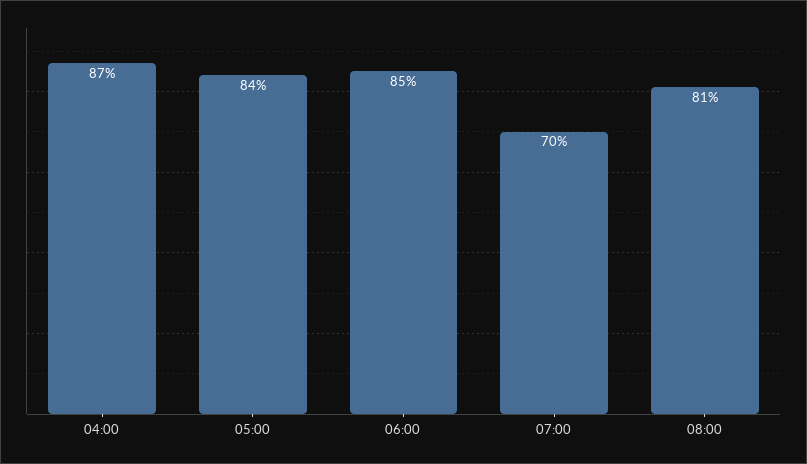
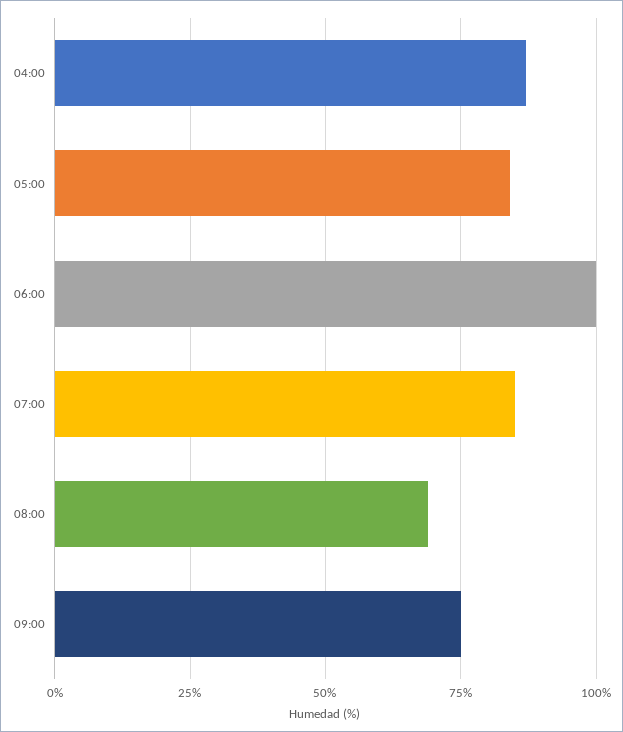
06:00: 85 -> 100
07:00: 70 -> 85
08:00: 81 -> 70
09:00: none -> 75

